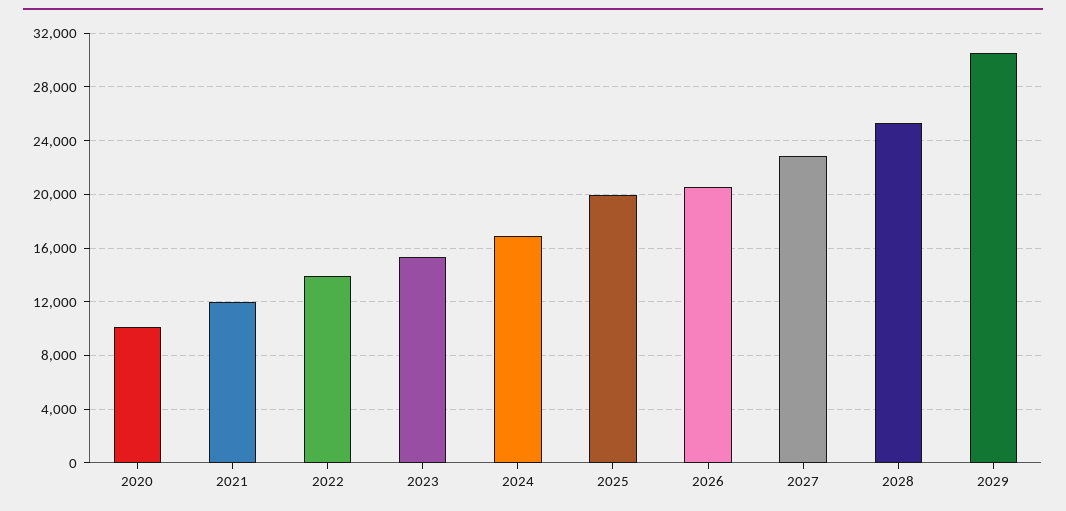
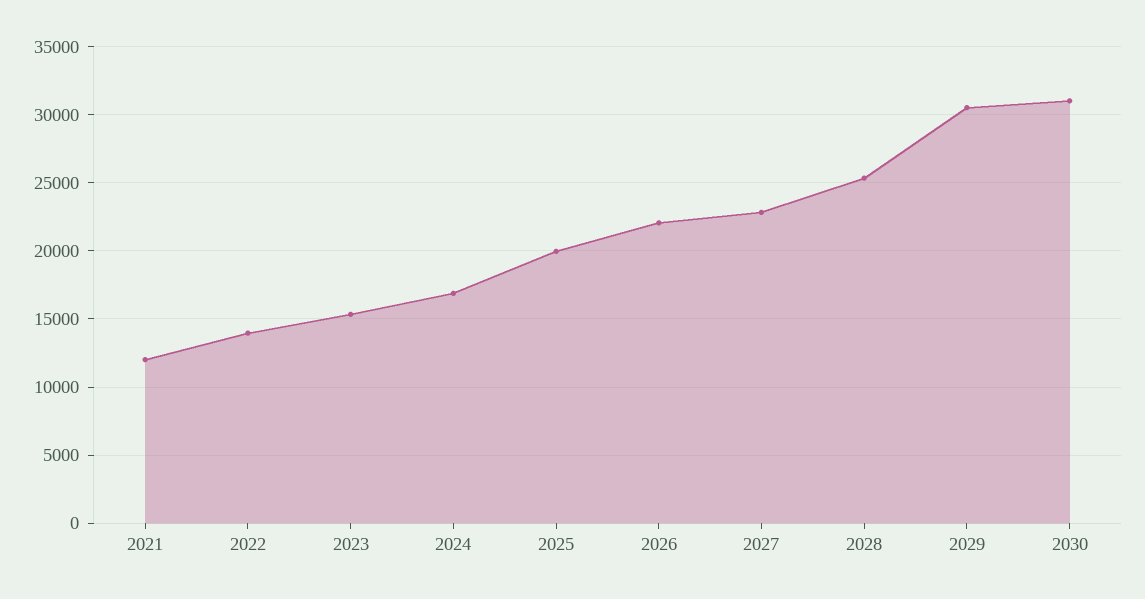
2020: 10000 -> none
2026: 20500 -> 22000
2030: none -> 31000

